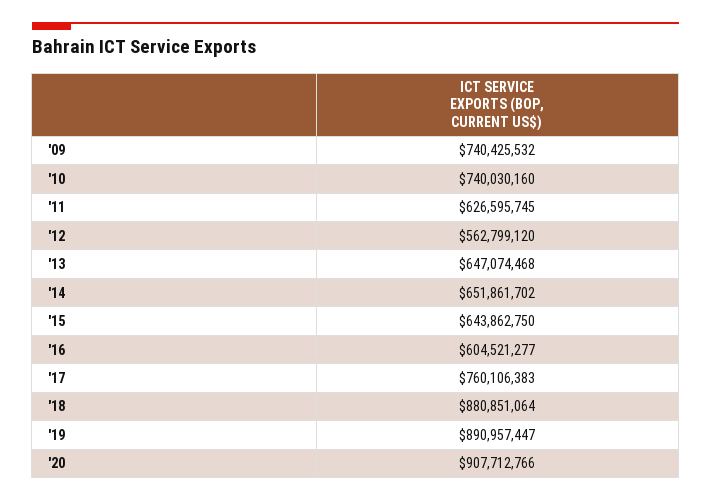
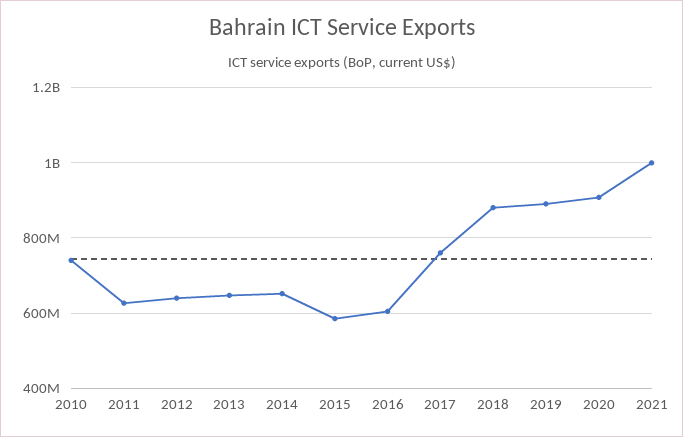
'09: 740425532 -> none
'12: 562799120 -> 640000000
'15: 643862750 -> 580000000
2021: none -> 1000000000

